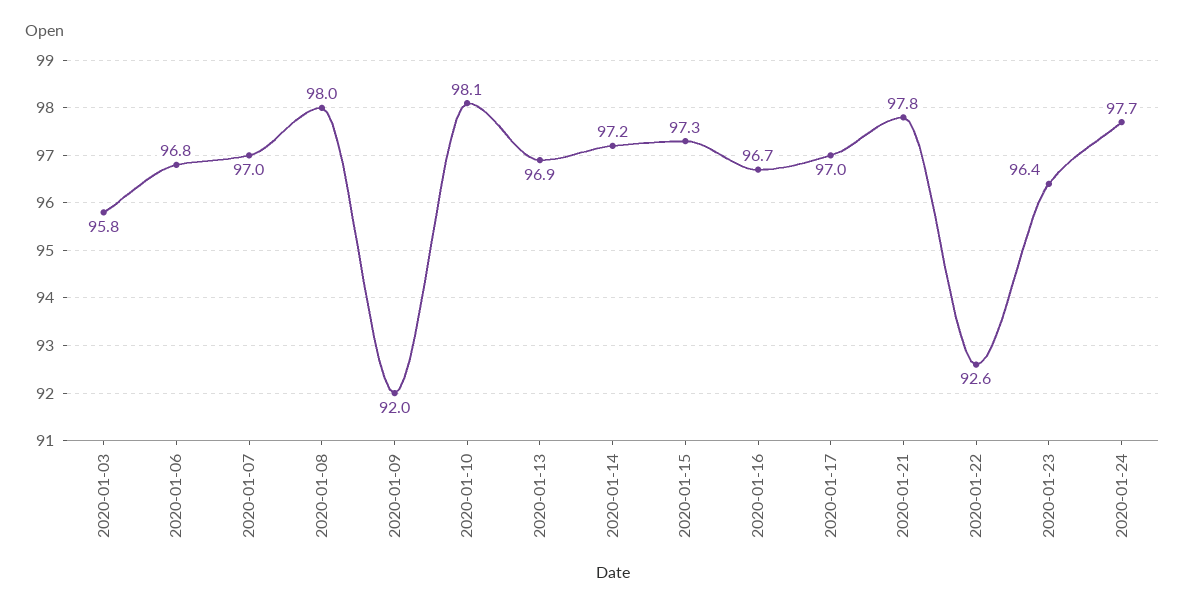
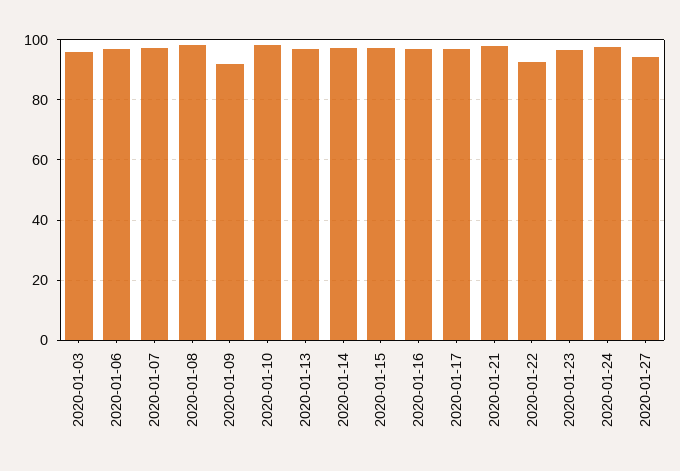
2020-01-27: none -> 94

